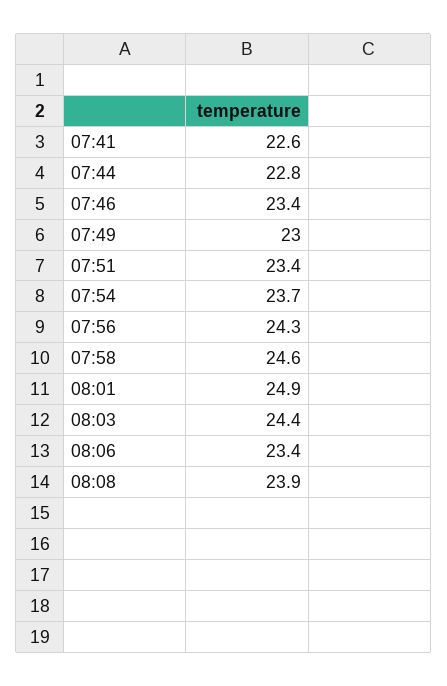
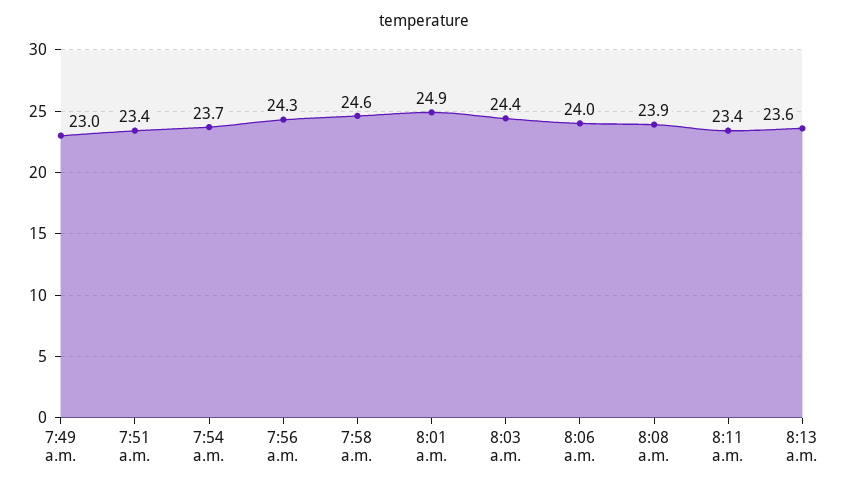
07:41: 22.6 -> none
07:44: 22.8 -> none
07:46: 23.4 -> none
08:06: 23.4 -> 24
8:11 a.m.: none -> 23.4
8:13 a.m.: none -> 23.6

